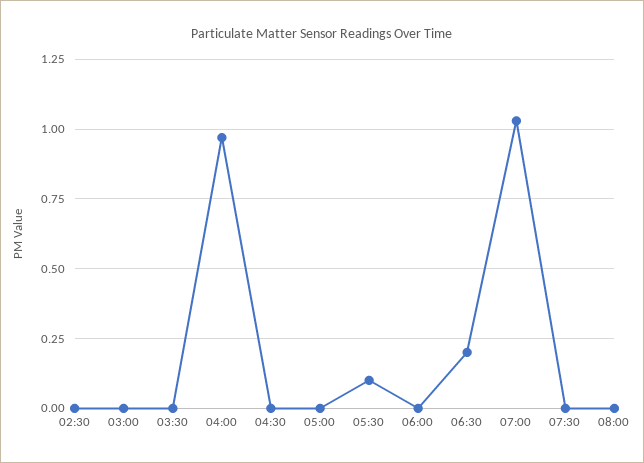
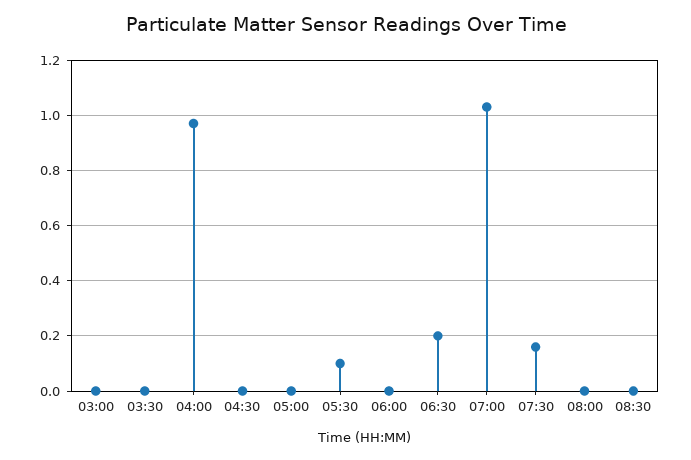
02:30: 0 -> none
07:30: 0 -> 0.15
08:30: none -> 0

